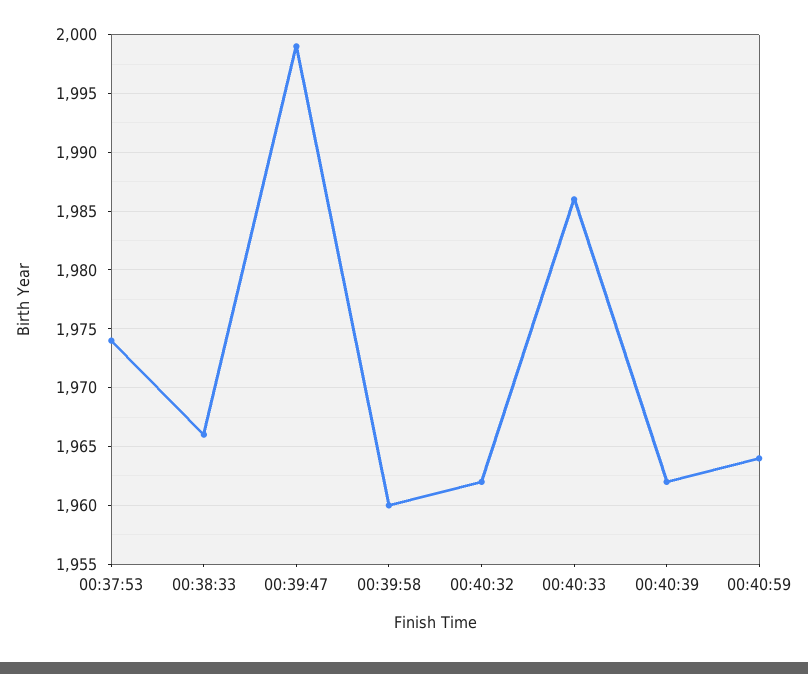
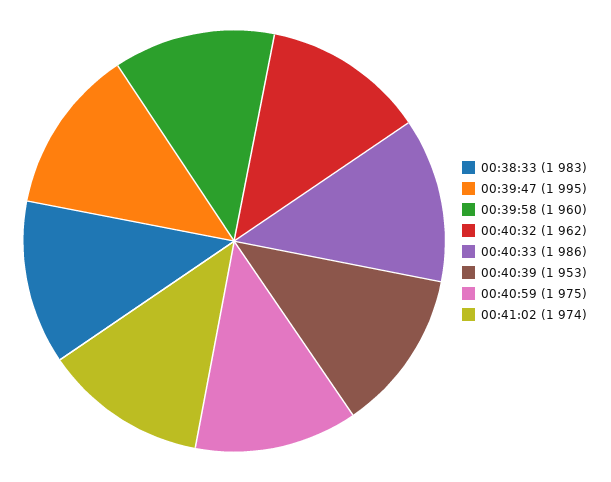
00:37:53: 1974 -> none
00:38:33: 1966 -> 1983
00:39:47: 1999 -> 1995
00:40:39: 1962 -> 1953
00:40:59: 1964 -> 1975
00:41:02: none -> 1974

